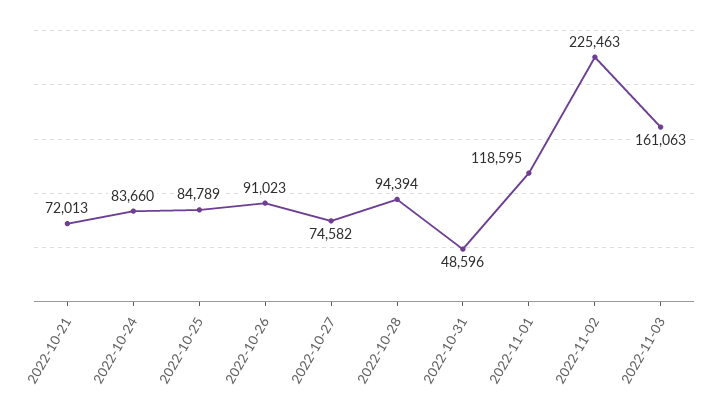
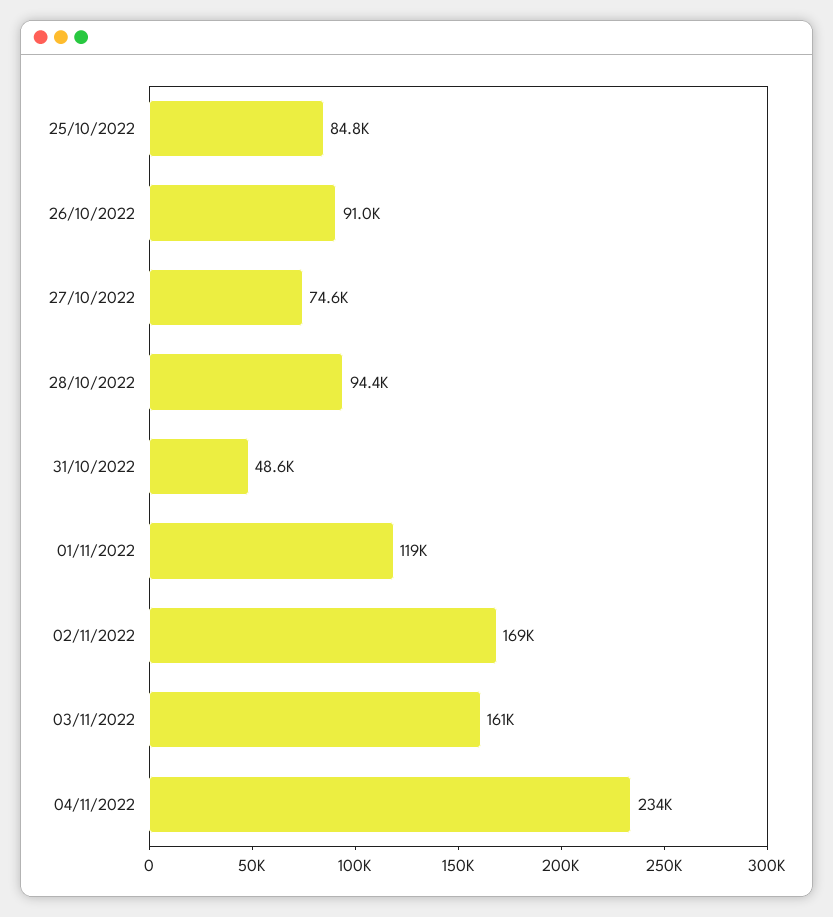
2022-10-21: 72013 -> none
2022-10-24: 83660 -> none
2022-11-02: 225463 -> 169000
04/11/2022: none -> 234000

